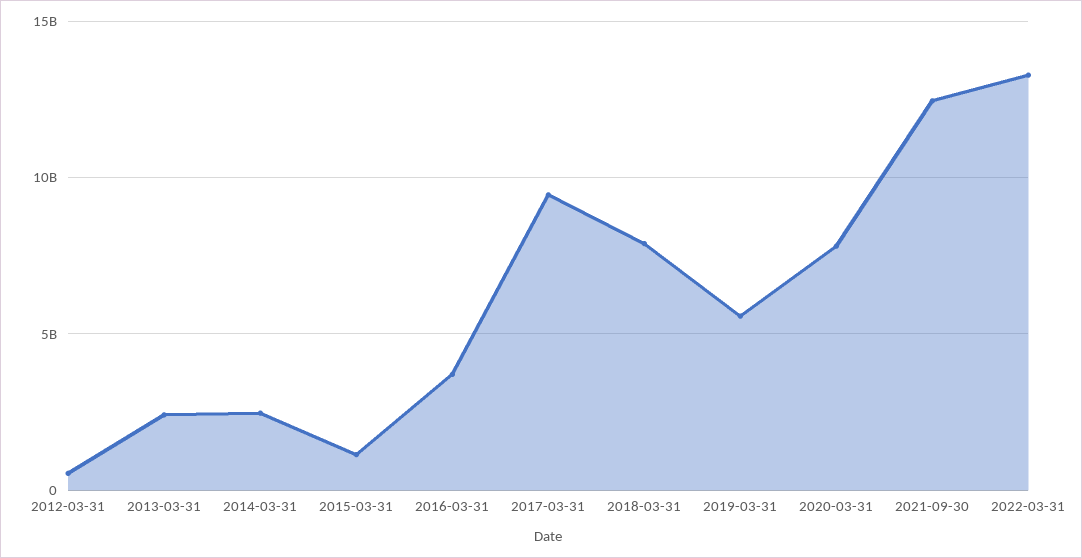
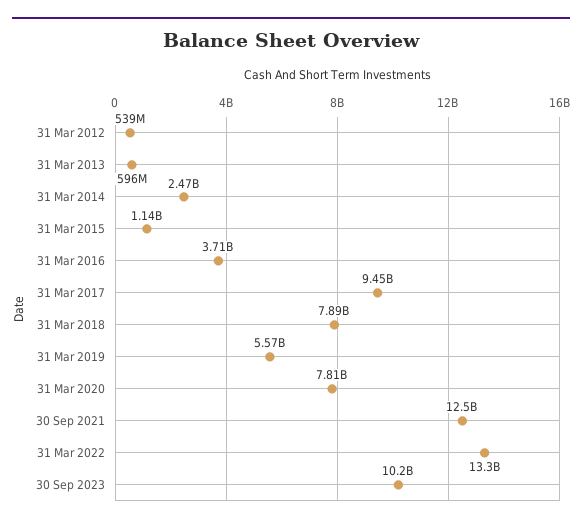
2013-03-31: 2500000000 -> 596000000
30 Sep 2023: none -> 10200000000

